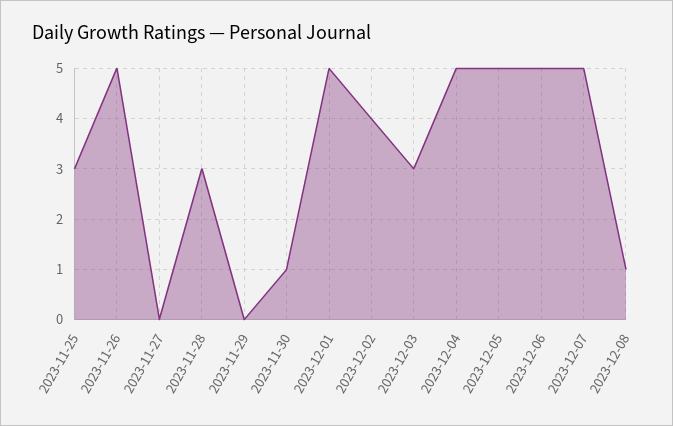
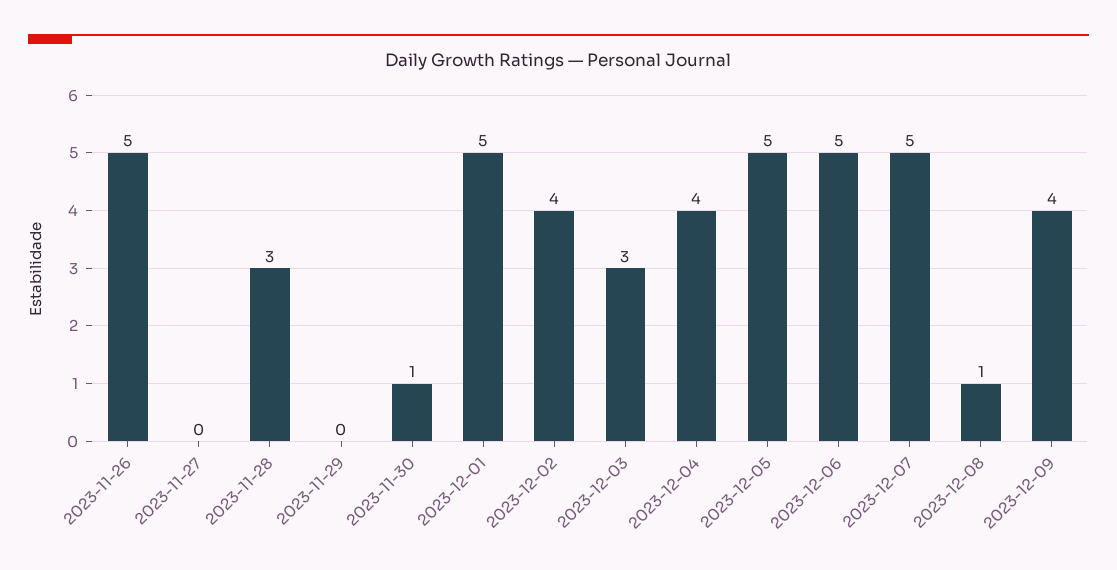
2023-11-25: 3 -> none
2023-12-04: 5 -> 4
2023-12-09: none -> 4

